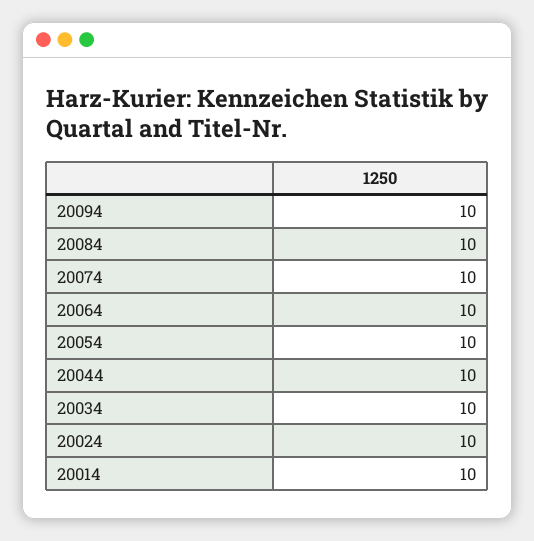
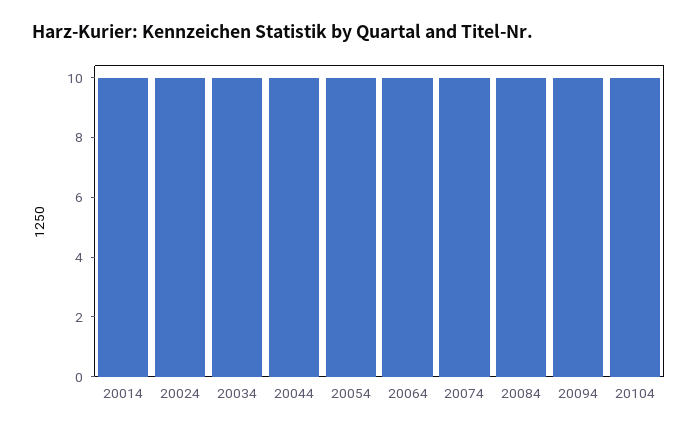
20104: none -> 10

